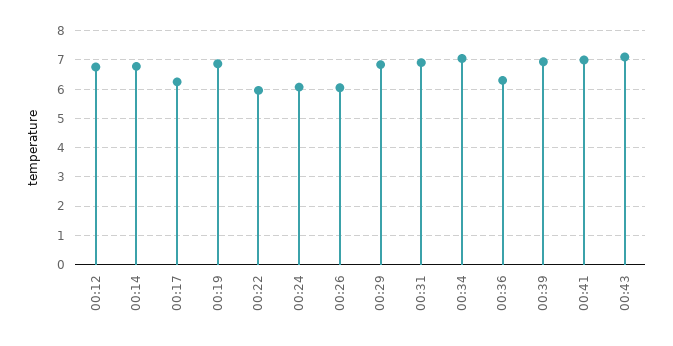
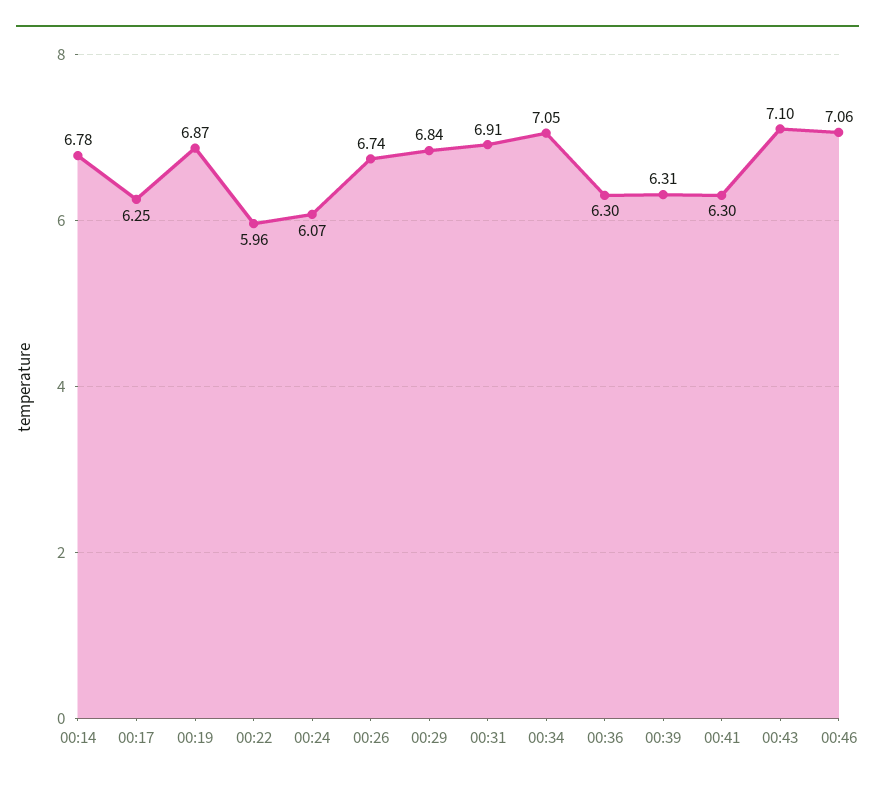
00:12: 6.75 -> none
00:26: 6 -> 6.74
00:39: 7 -> 6.31
00:41: 7 -> 6.3
00:46: none -> 7.06

